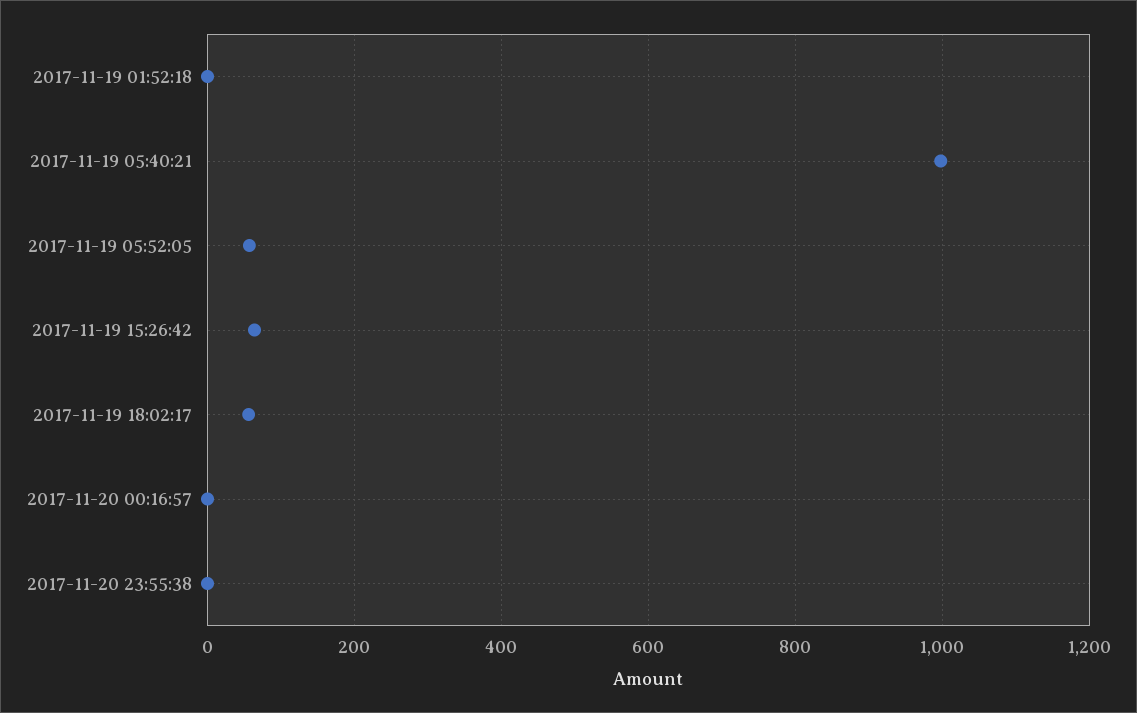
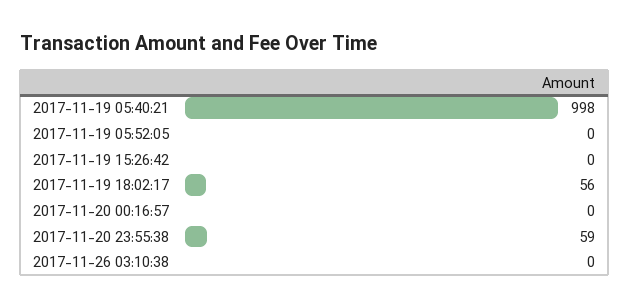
2017-11-19 01:52:18: 0 -> none
2017-11-19 05:52:05: 60 -> 0
2017-11-19 15:26:42: 60 -> 0
2017-11-20 23:55:38: 0 -> 59
2017-11-26 03:10:38: none -> 0

